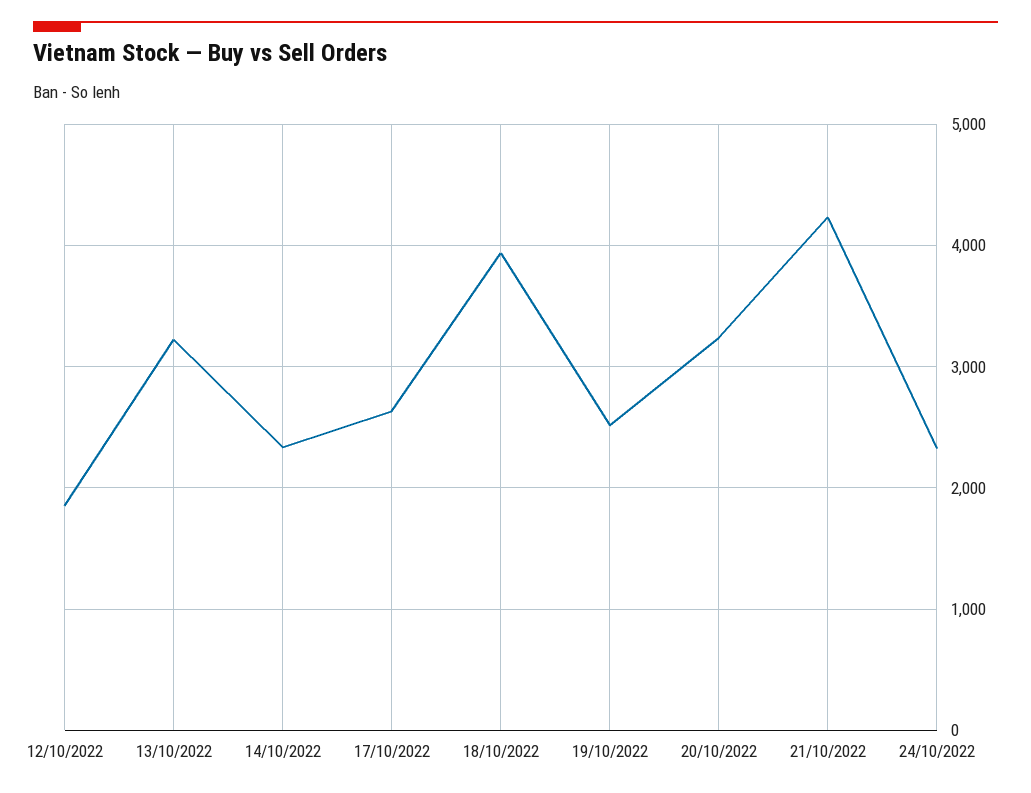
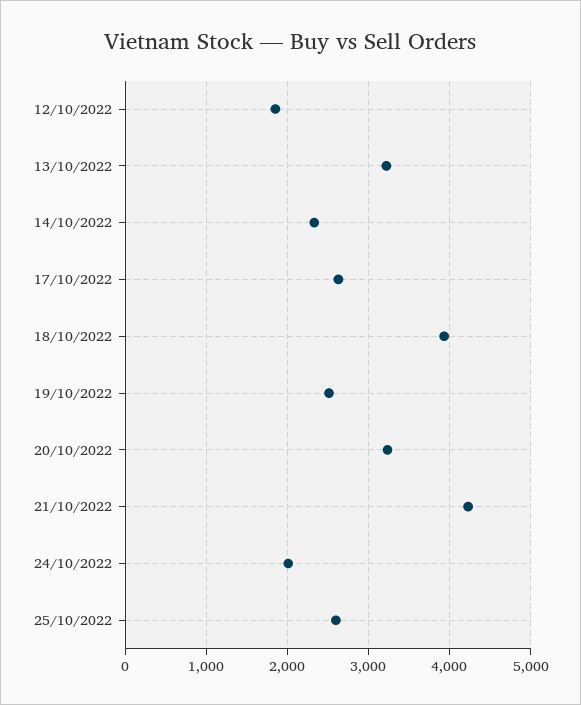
24/10/2022: 2300 -> 2000
25/10/2022: none -> 2600

